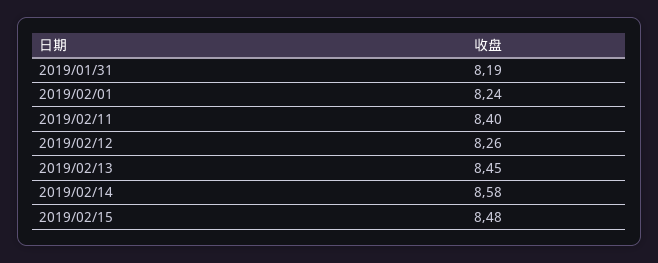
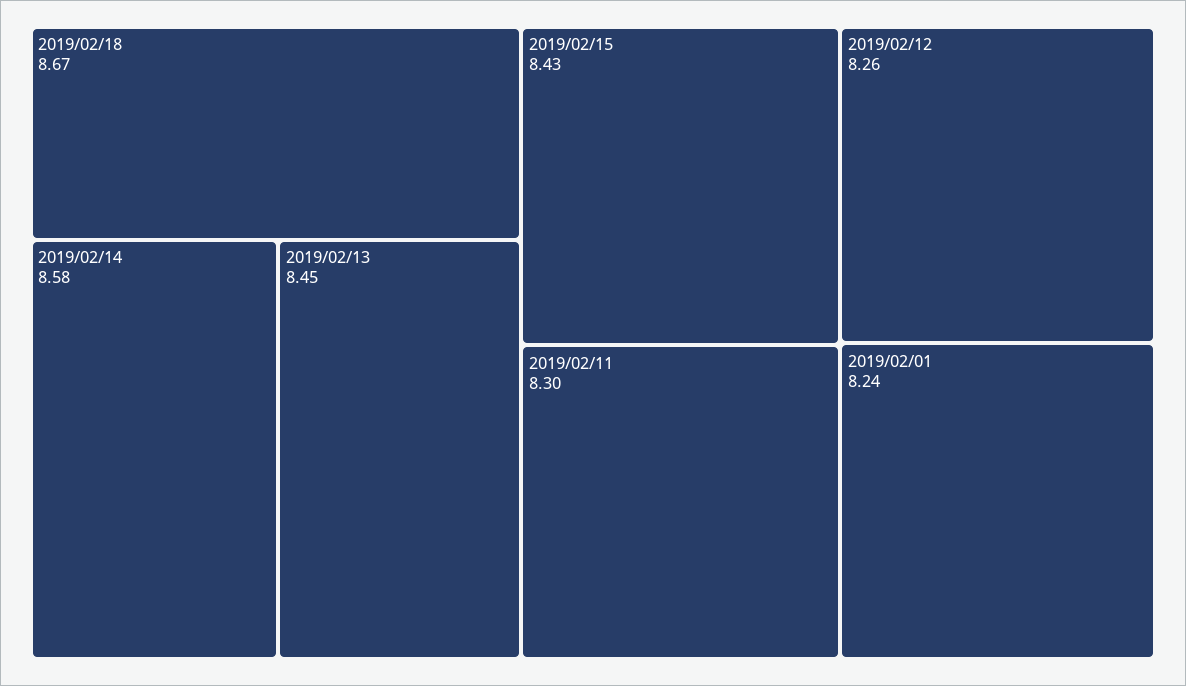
2019/01/31: 8.19 -> none
2019/02/11: 8.4 -> 8.3
2019/02/15: 8.48 -> 8.43
2019/02/18: none -> 8.67

